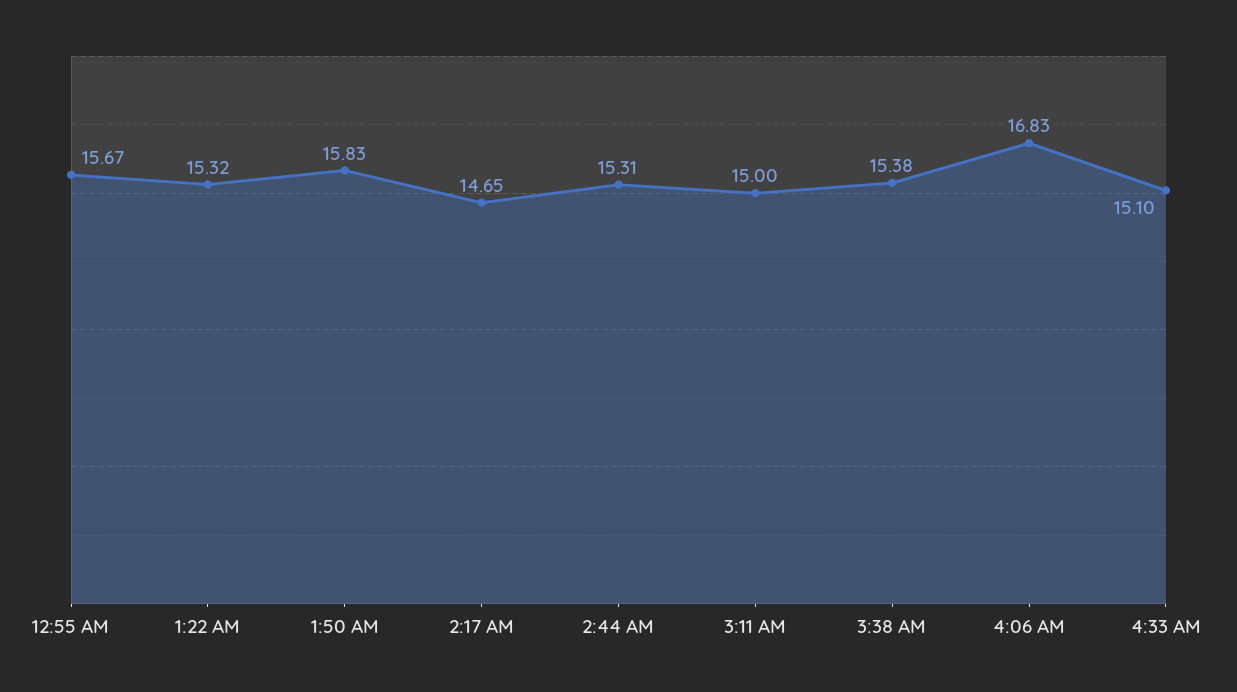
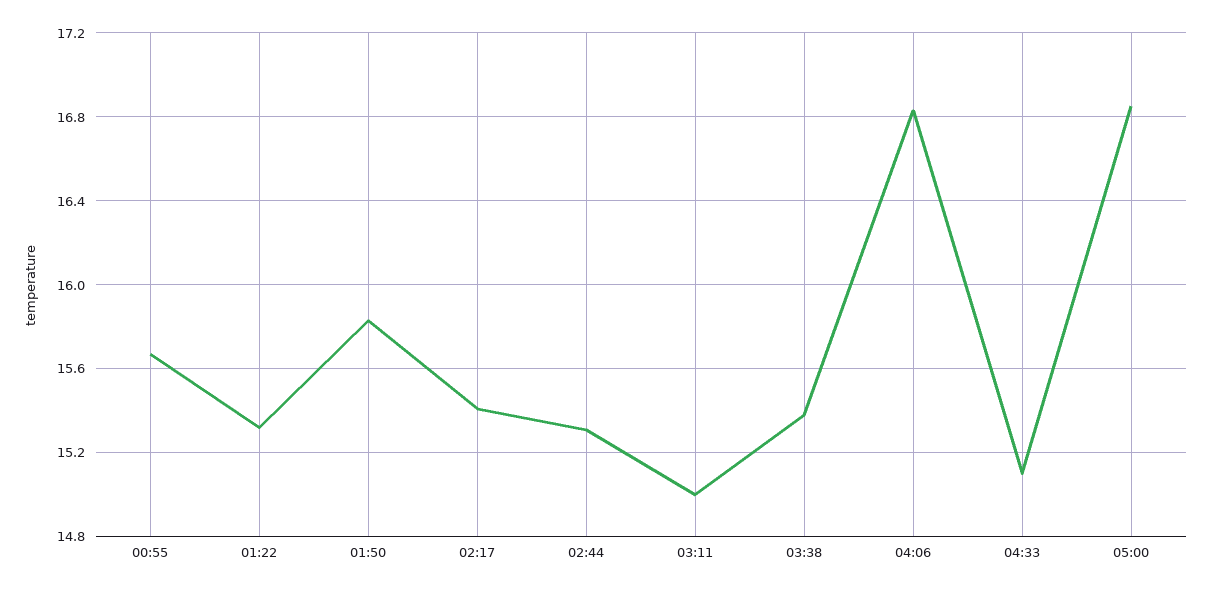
2:17 AM: 14.65 -> 15.4
05:00: none -> 16.85

